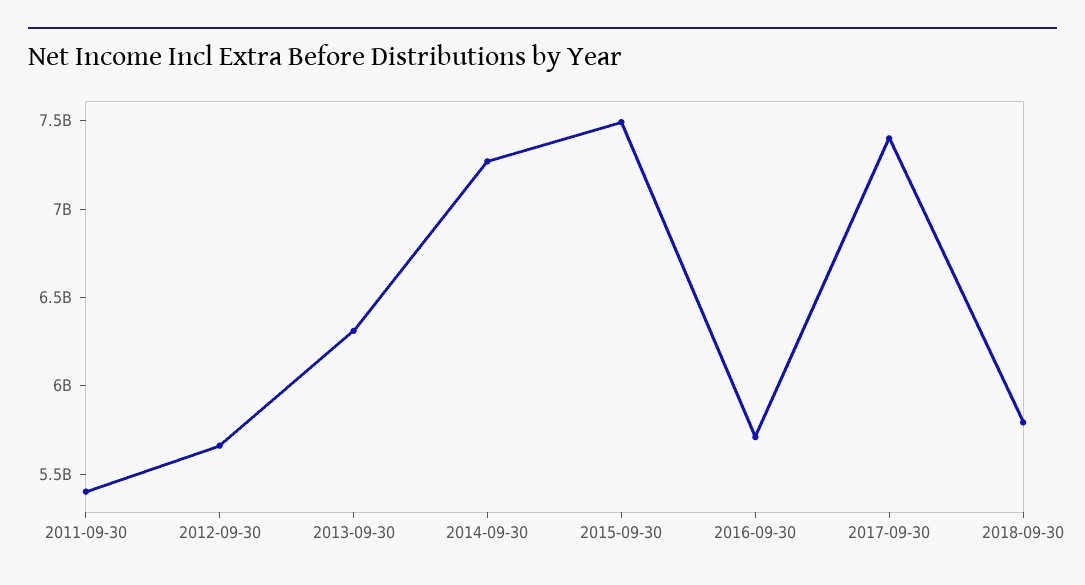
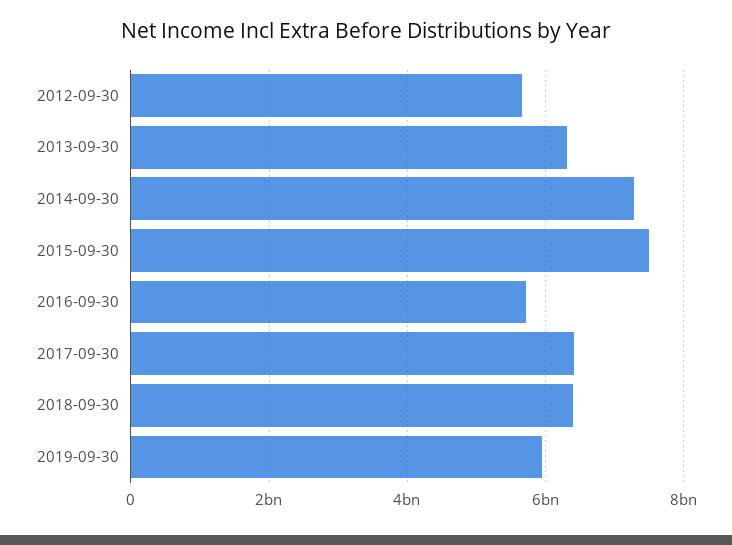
2011-09-30: 5400000000 -> none
2017-09-30: 7400000000 -> 6400000000
2018-09-30: 5800000000 -> 6400000000
2019-09-30: none -> 6000000000

